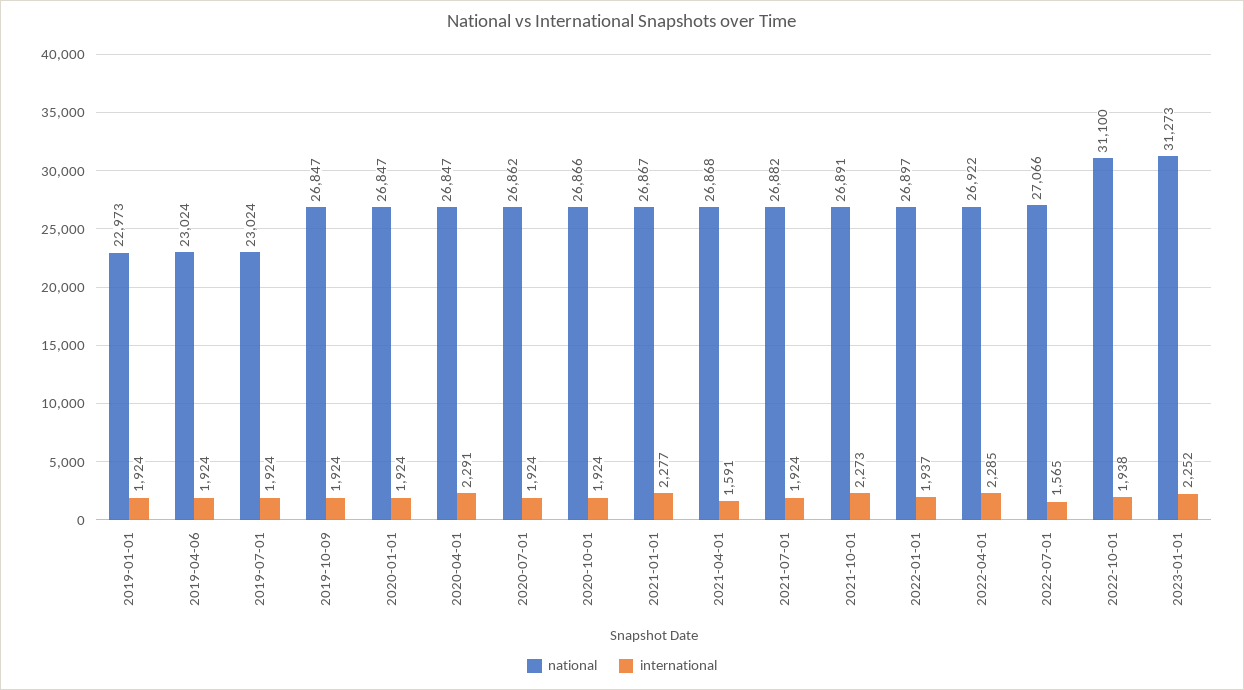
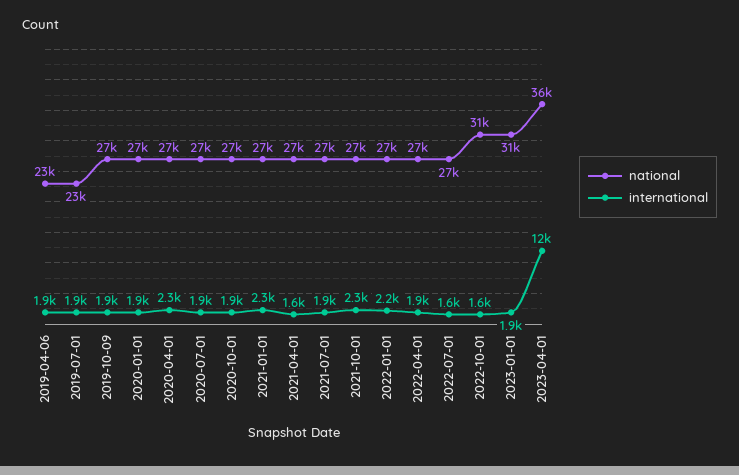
national, 2019-01-01: 22973 -> none
international, 2019-01-01: 1924 -> none
international, 2022-01-01: 1937 -> 2200
international, 2022-04-01: 2285 -> 1900
international, 2022-10-01: 1938 -> 1600
international, 2023-01-01: 2252 -> 1900
national, 2023-04-01: none -> 36000
international, 2023-04-01: none -> 12000

